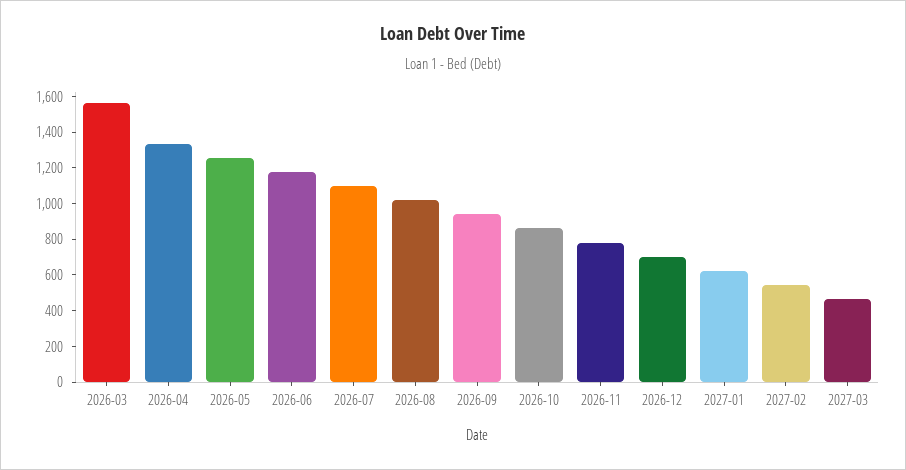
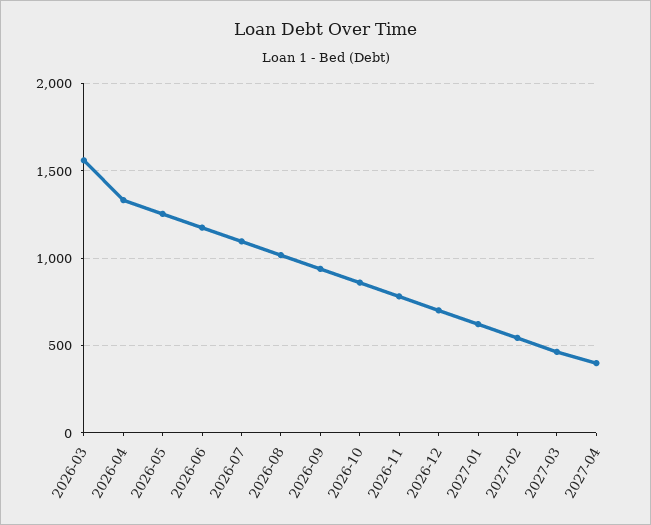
2027-04: none -> 400

